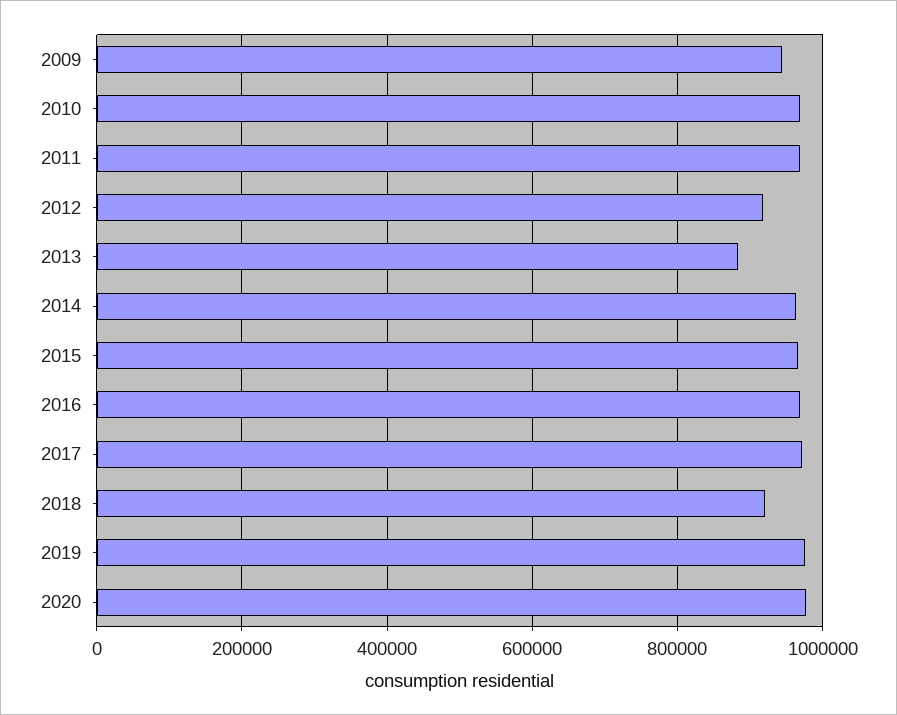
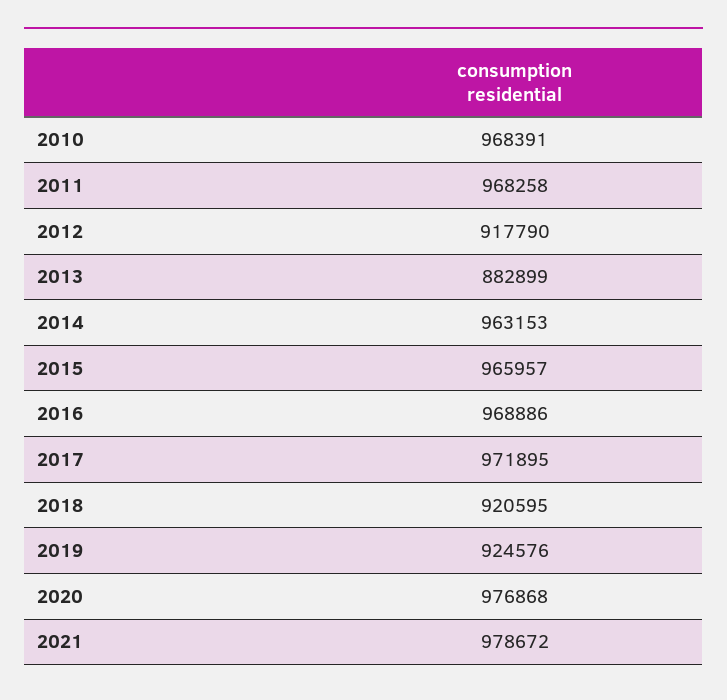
2009: 940000 -> none
2019: 980000 -> 924576
2021: none -> 978672

